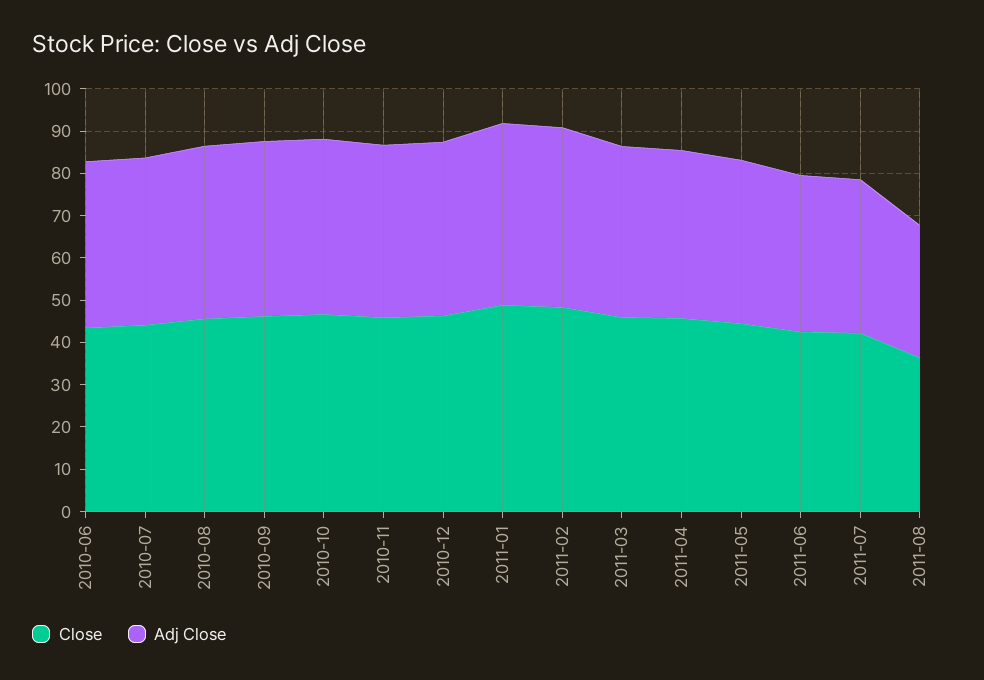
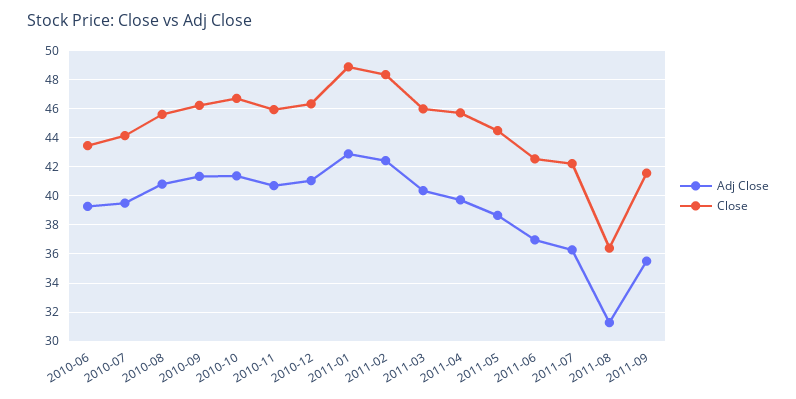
Adj Close, 2011-09: none -> 35.5
Close, 2011-09: none -> 41.5

